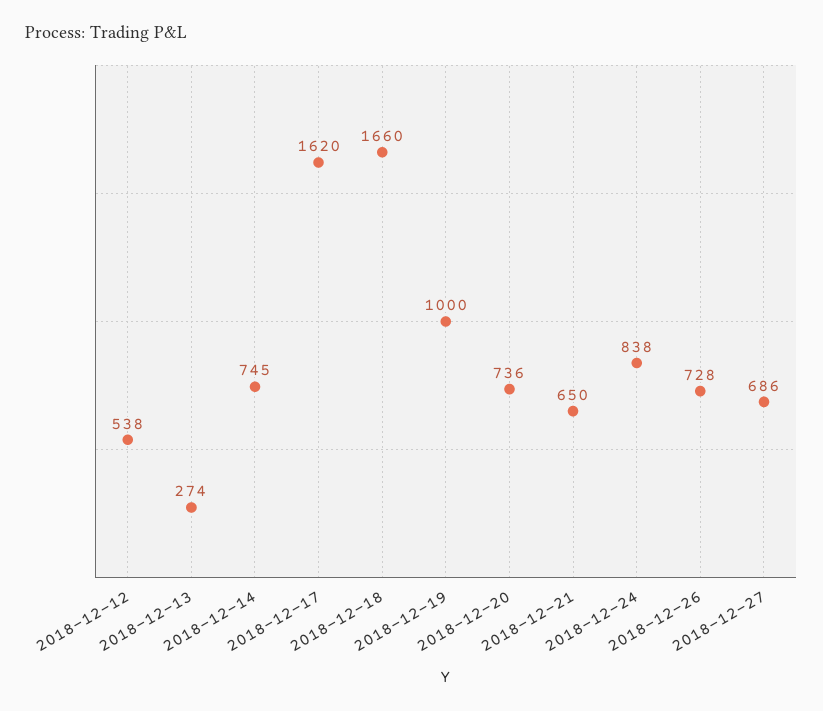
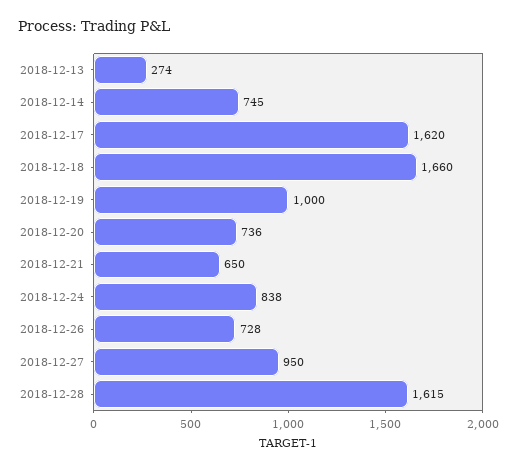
2018-12-12: 538 -> none
2018-12-27: 686 -> 950
2018-12-28: none -> 1615

